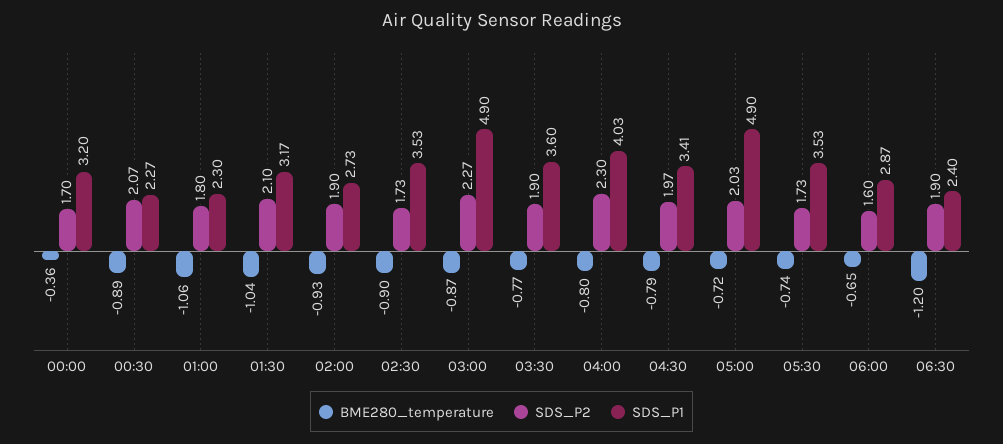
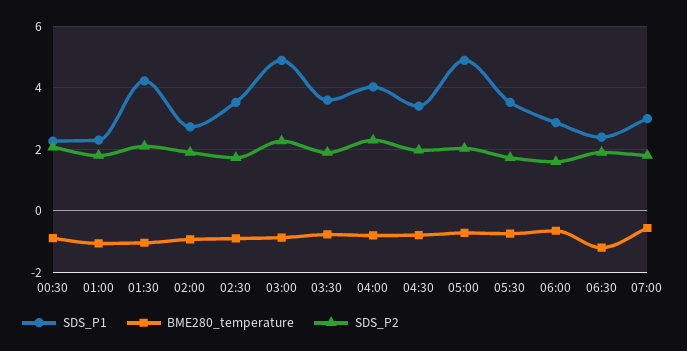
BME280_temperature, 00:00: -0.36 -> none
SDS_P2, 00:00: 1.7 -> none
SDS_P1, 00:00: 3.2 -> none
SDS_P1, 01:30: 3.17 -> 4.2
SDS_P1, 07:00: none -> 3
BME280_temperature, 07:00: none -> -0.6
SDS_P2, 07:00: none -> 1.8

